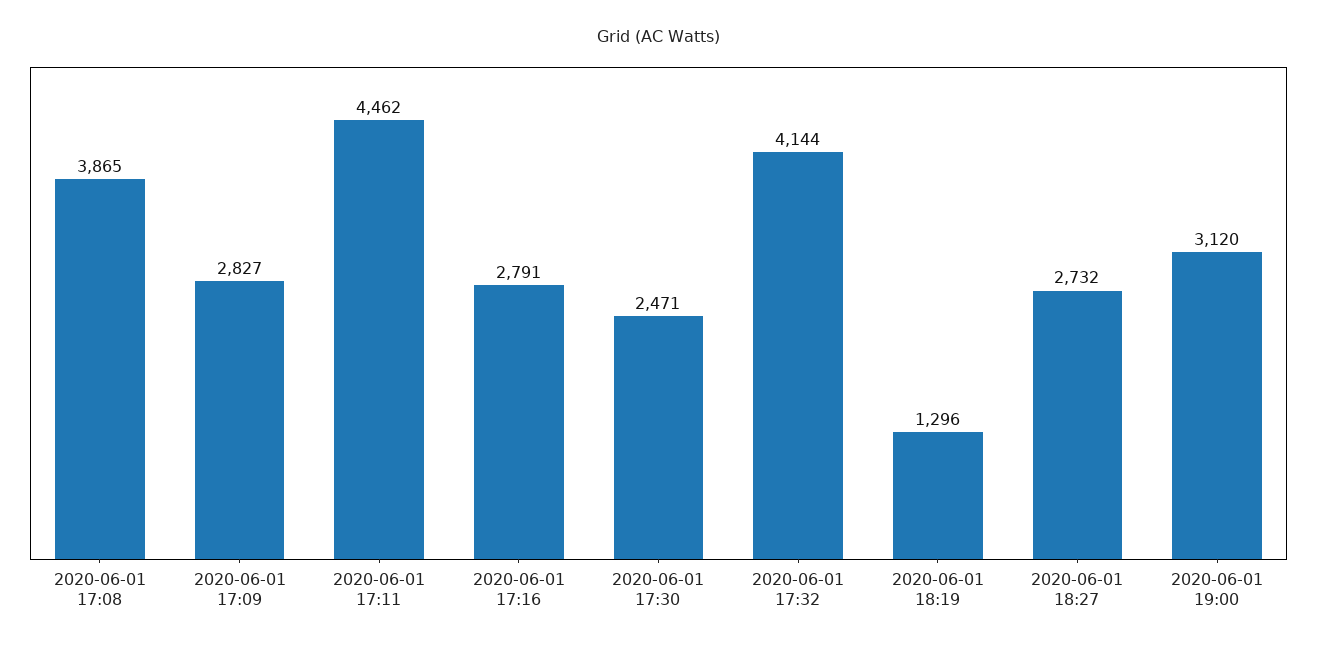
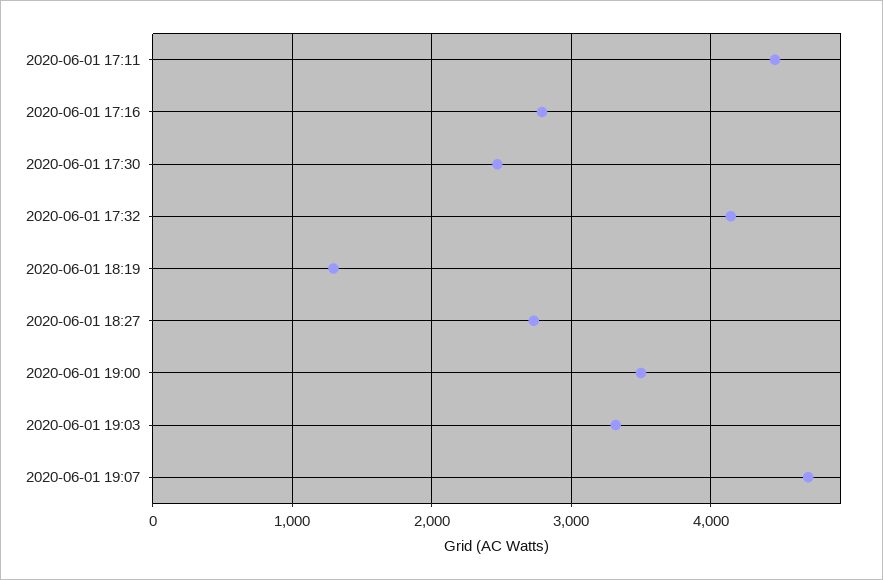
2020-06-01 17:08: 3865 -> none
2020-06-01 17:09: 2827 -> none
2020-06-01 19:00: 3120 -> 3500
2020-06-01 19:03: none -> 3300
2020-06-01 19:07: none -> 4700

